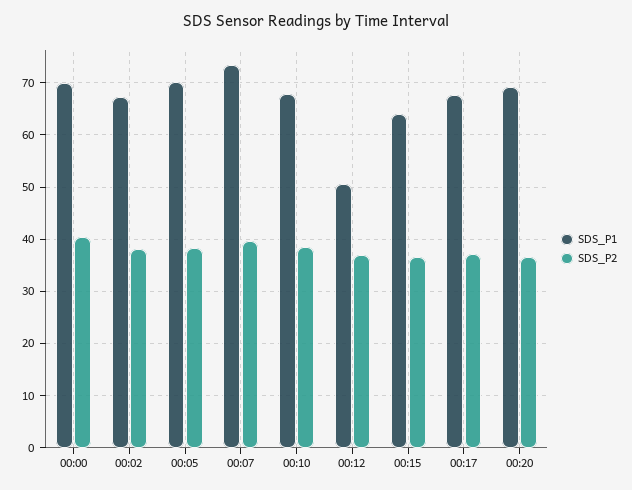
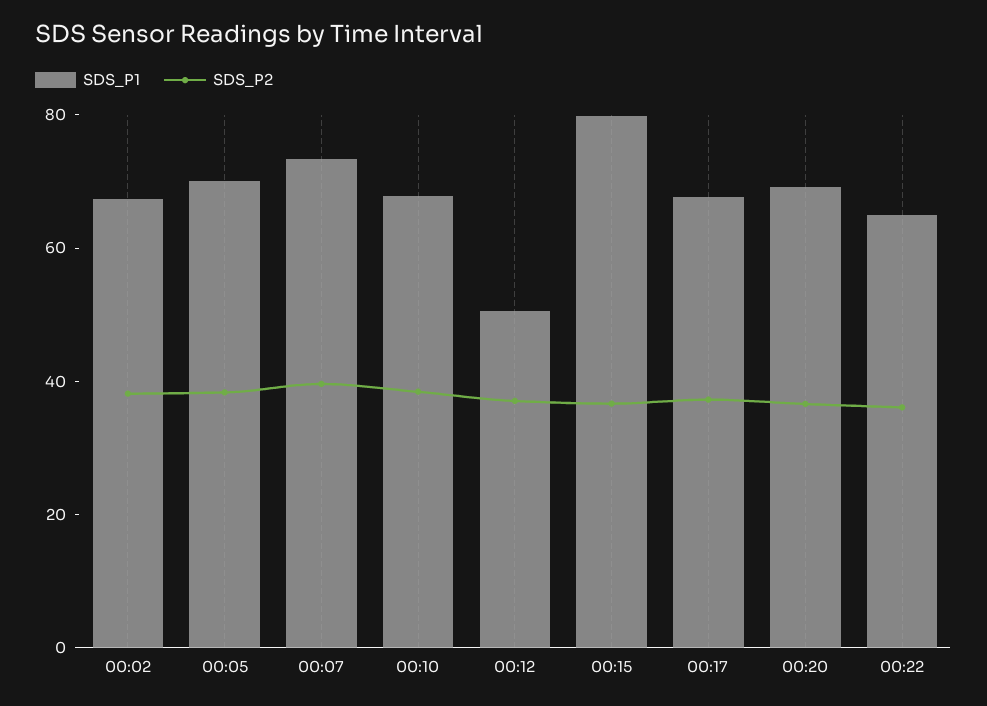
SDS_P1, 00:00: 70 -> none
SDS_P2, 00:00: 40 -> none
SDS_P1, 00:15: 64 -> 80
SDS_P1, 00:22: none -> 65
SDS_P2, 00:22: none -> 35

